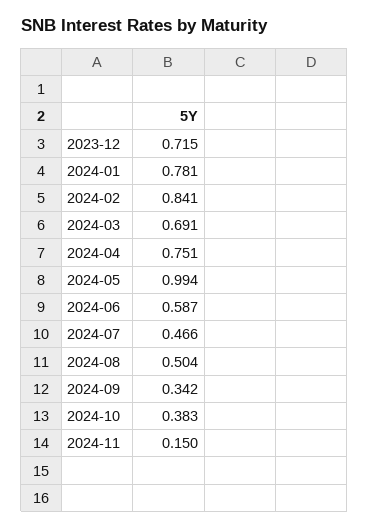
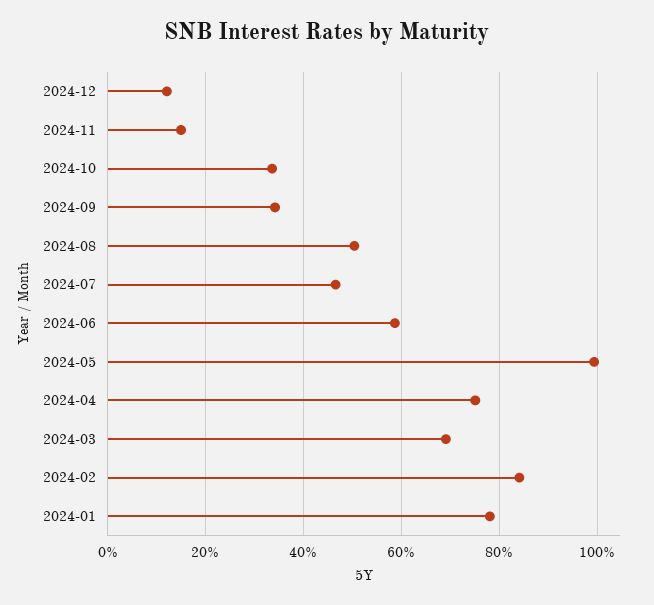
2023-12: 0.715 -> none
2024-10: 0.383 -> 0.34
2024-12: none -> 0.12

